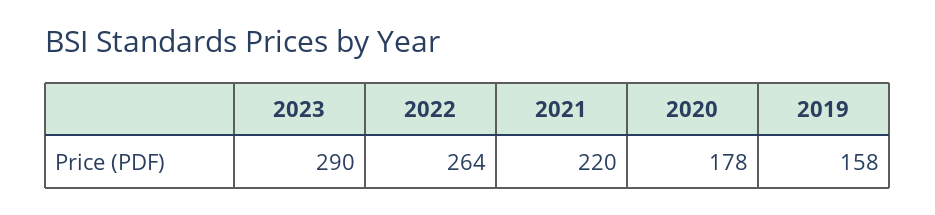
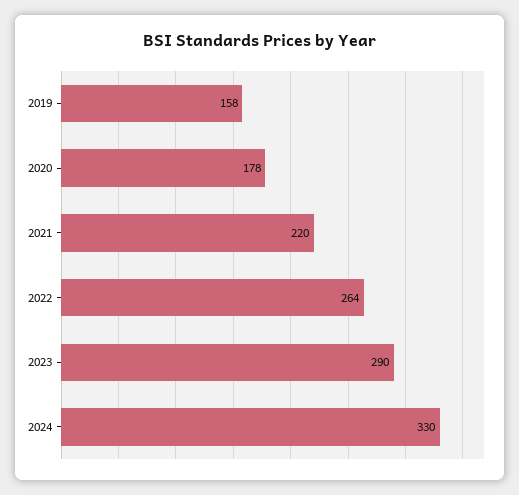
2024: none -> 330

